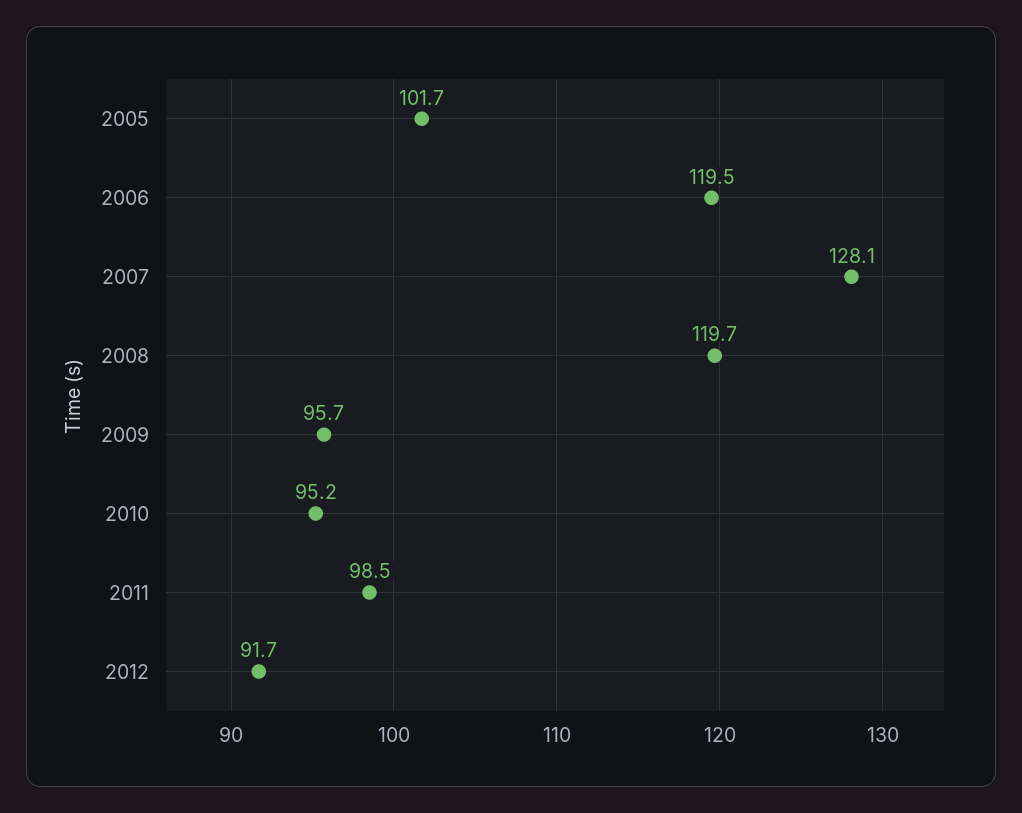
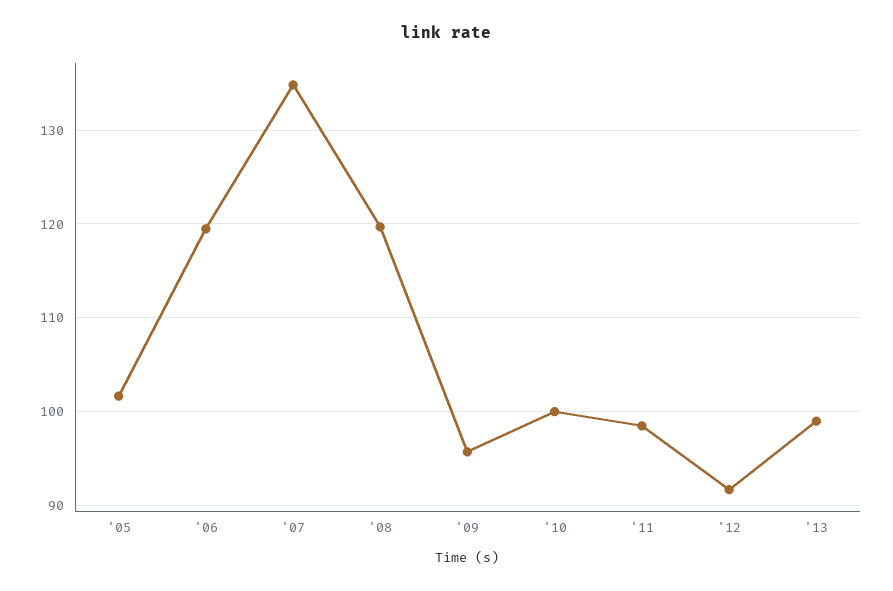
2007: 128.1 -> 135
2010: 95.2 -> 100
'13: none -> 99

